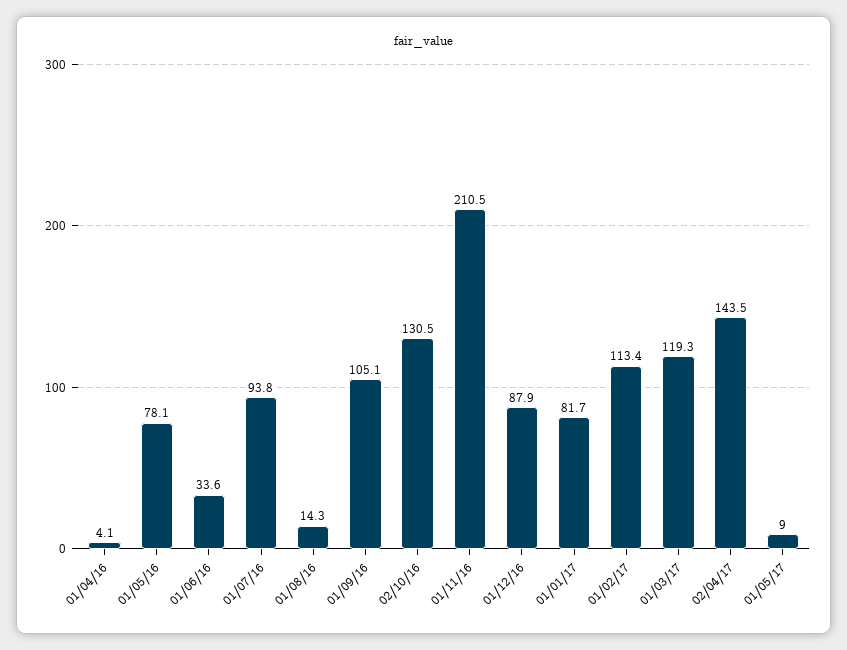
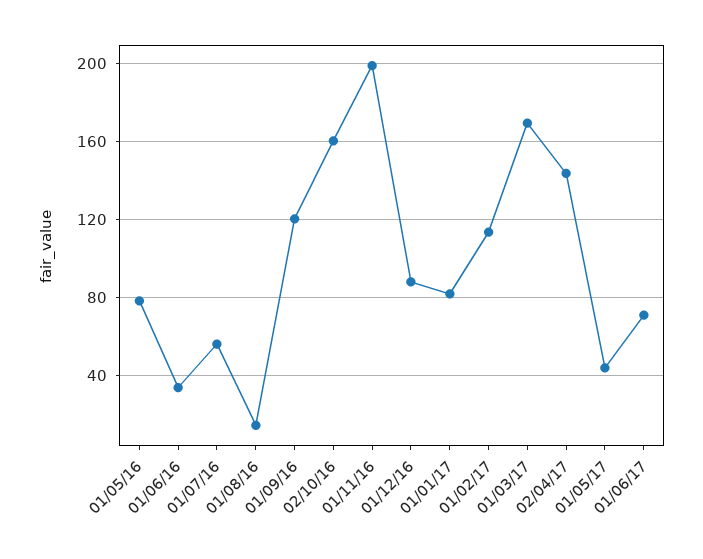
01/04/16: 4.1 -> none
01/07/16: 93.8 -> 55
01/09/16: 105.1 -> 120
02/10/16: 130.5 -> 160
01/11/16: 210.5 -> 200
01/03/17: 119.3 -> 170
01/05/17: 9 -> 45
01/06/17: none -> 70

